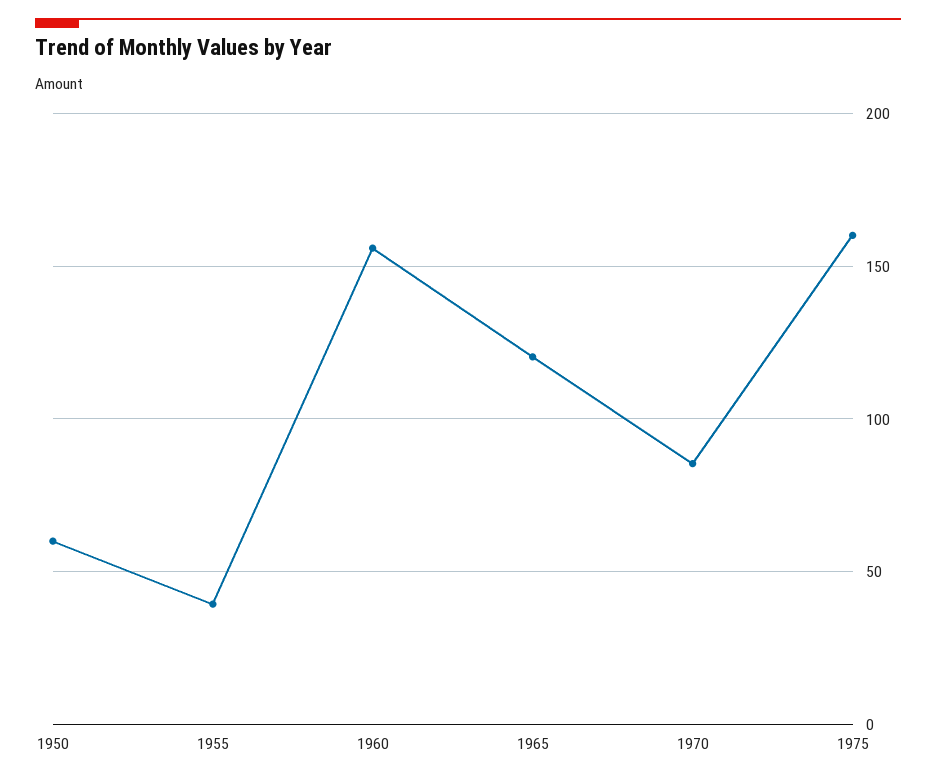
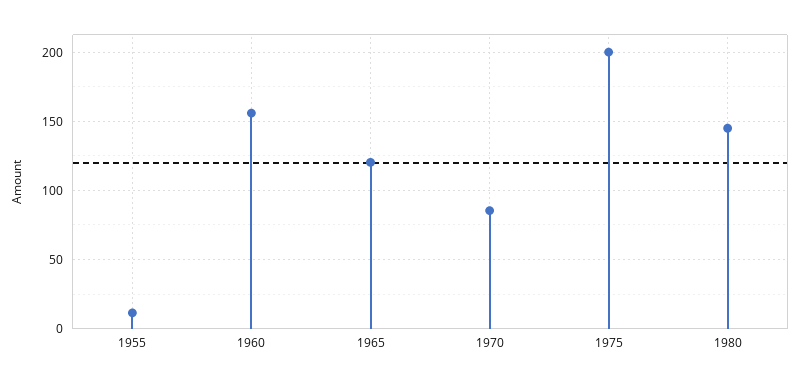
1950: 60 -> none
1955: 40 -> 10
1975: 160 -> 200
1980: none -> 145

